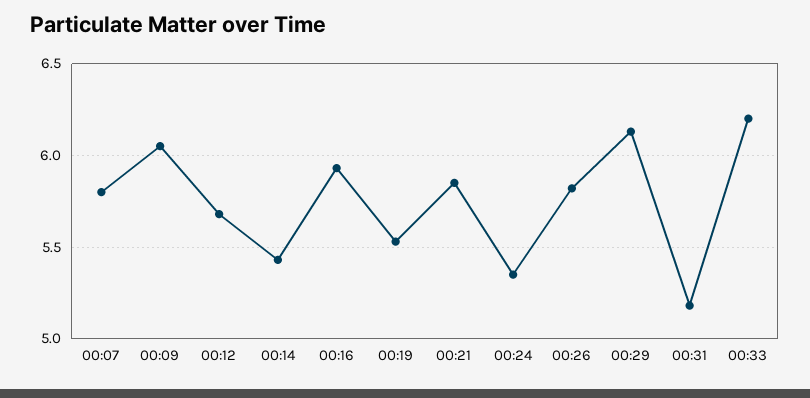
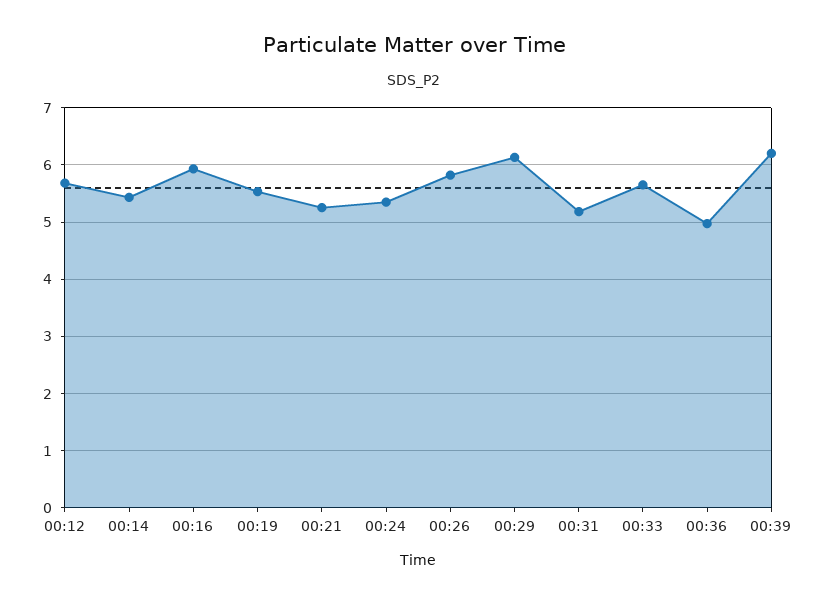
00:07: 5.8 -> none
00:09: 6.05 -> none
00:21: 5.85 -> 5.2
00:33: 6.2 -> 5.6
00:36: none -> 5
00:39: none -> 6.2

